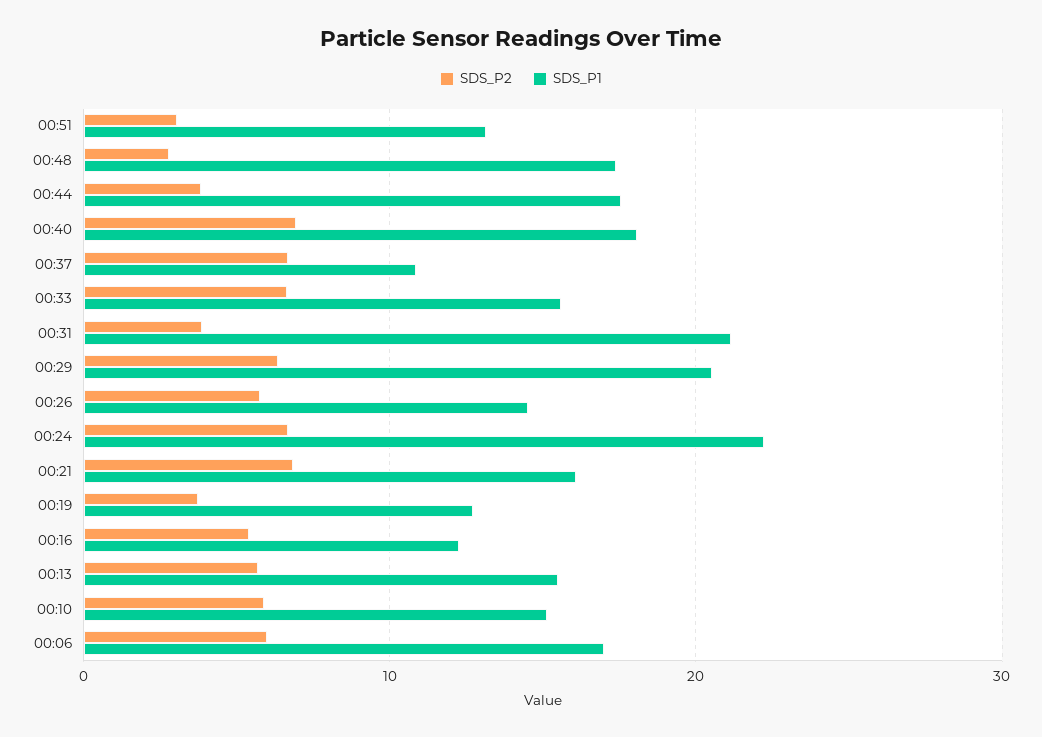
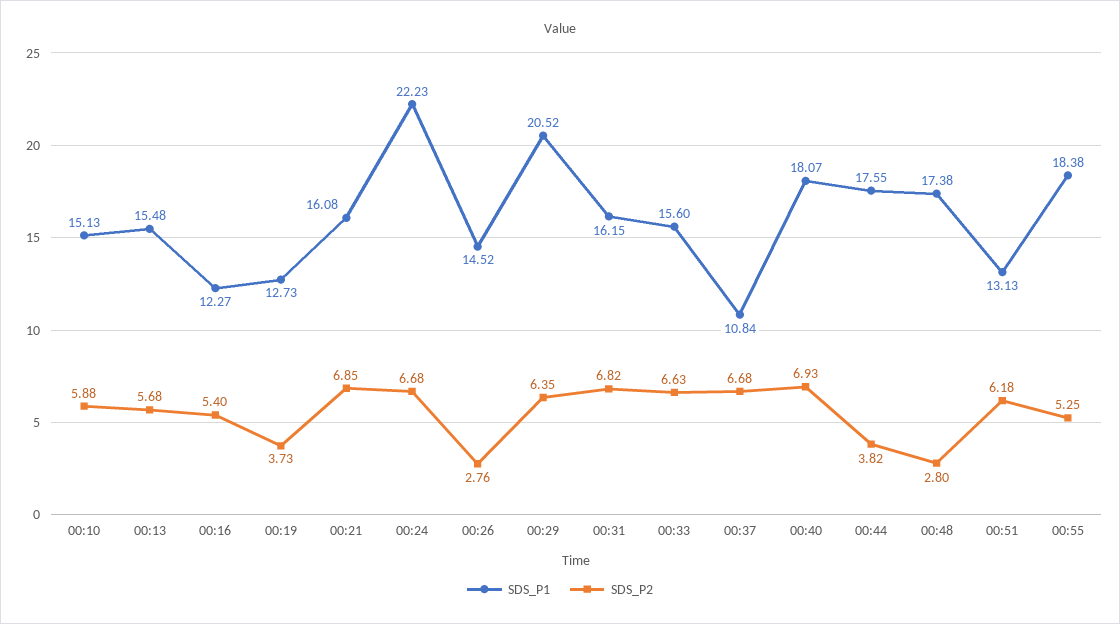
SDS_P2, 00:51: 3 -> 6.18
SDS_P2, 00:31: 4 -> 6.82
SDS_P1, 00:31: 21 -> 16.15
SDS_P2, 00:26: 6 -> 2.76
SDS_P2, 00:06: 6 -> none
SDS_P1, 00:06: 17 -> none
SDS_P1, 00:55: none -> 18.38
SDS_P2, 00:55: none -> 5.25

